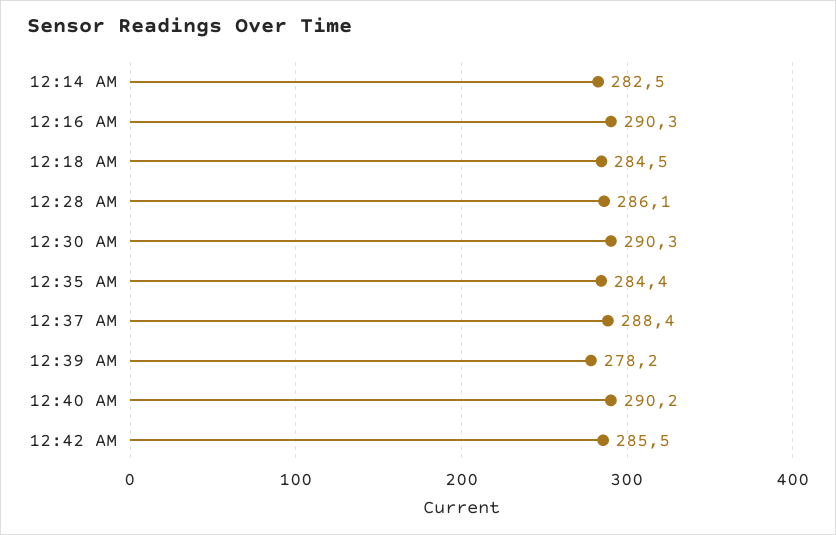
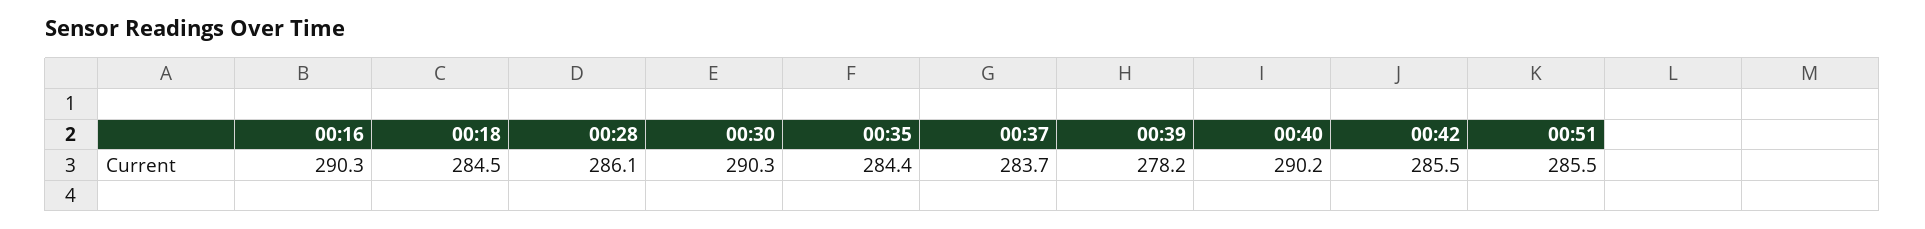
12:14 AM: 282.5 -> none
12:37 AM: 288.4 -> 283.7
00:51: none -> 285.5

